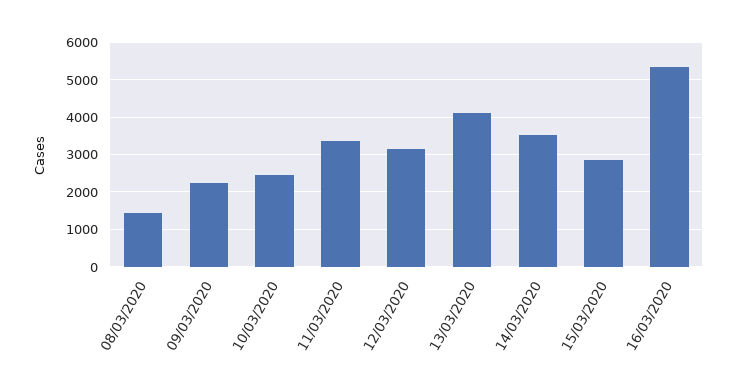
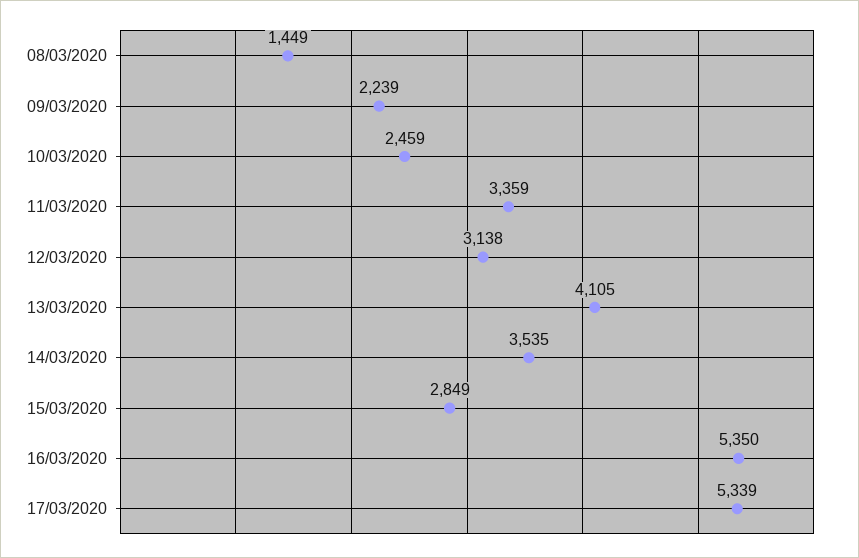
17/03/2020: none -> 5339

